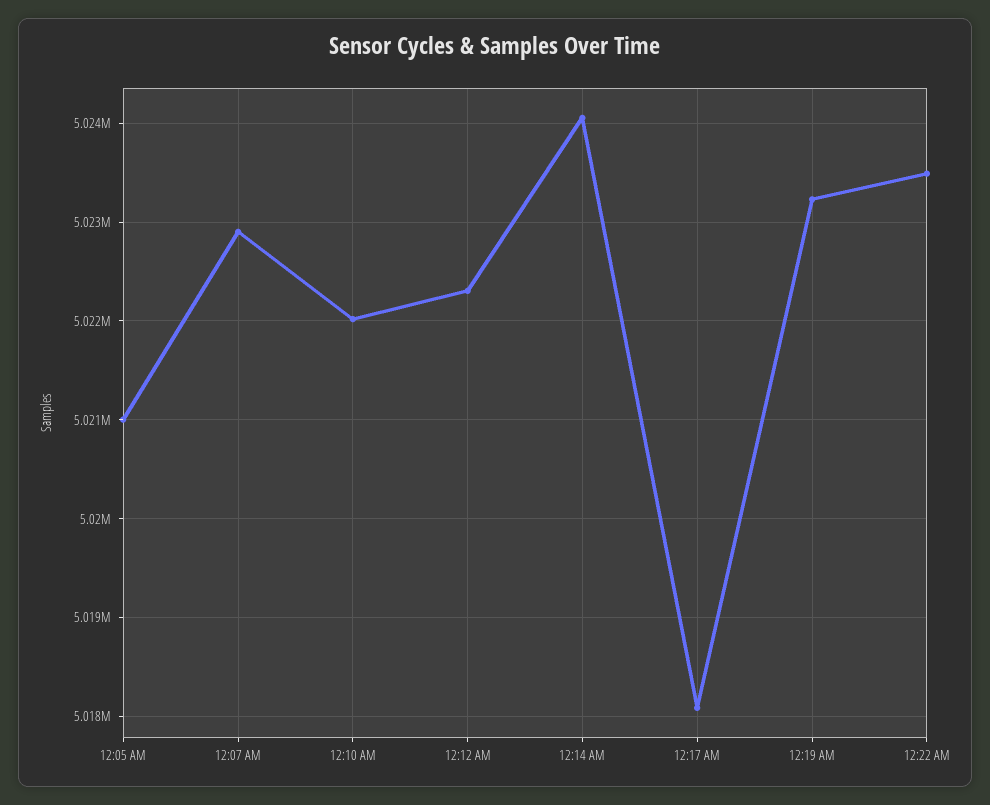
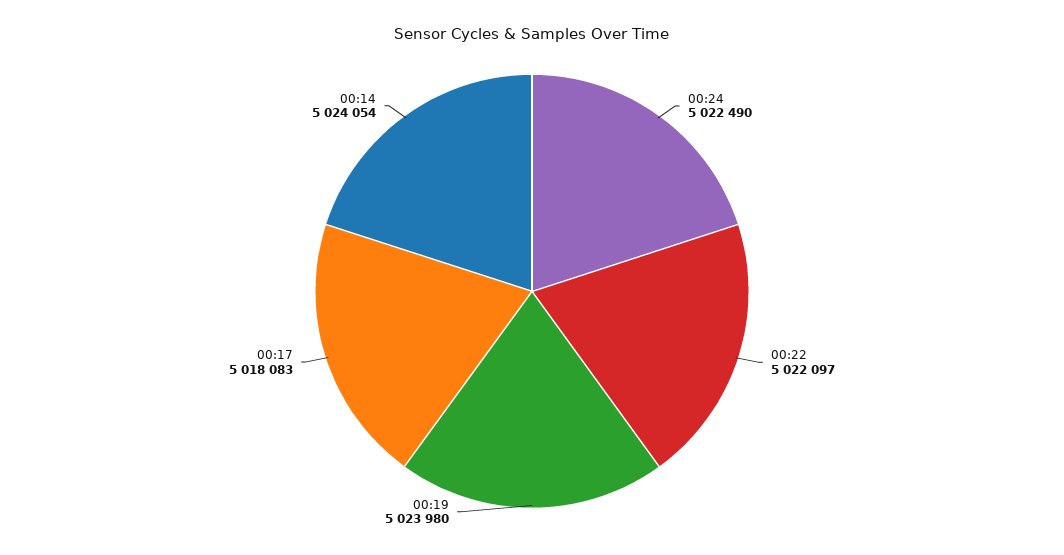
12:05 AM: 5021000 -> none
12:07 AM: 5022900 -> none
12:10 AM: 5022000 -> none
12:12 AM: 5022300 -> none
12:19 AM: 5023200 -> 5023980
12:22 AM: 5023500 -> 5022097
00:24: none -> 5022490

